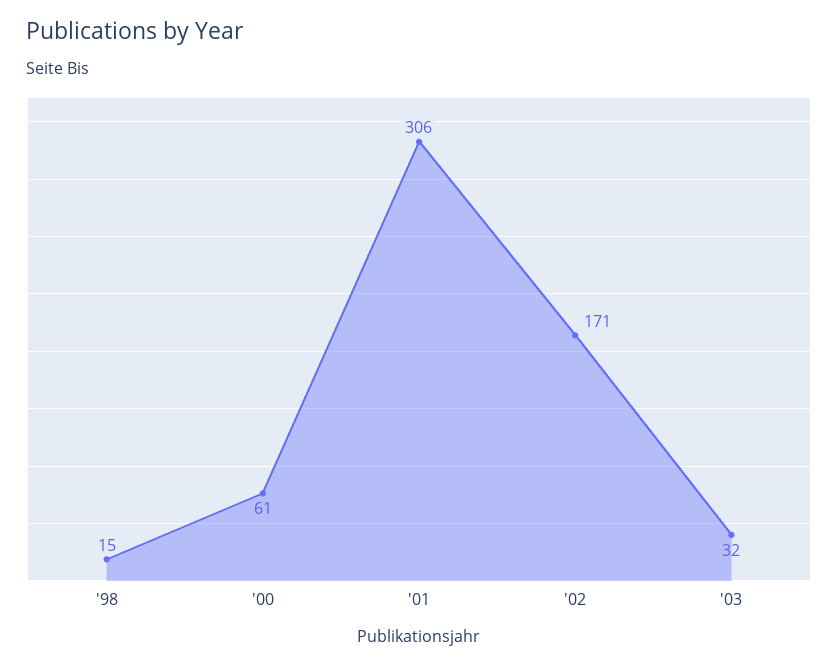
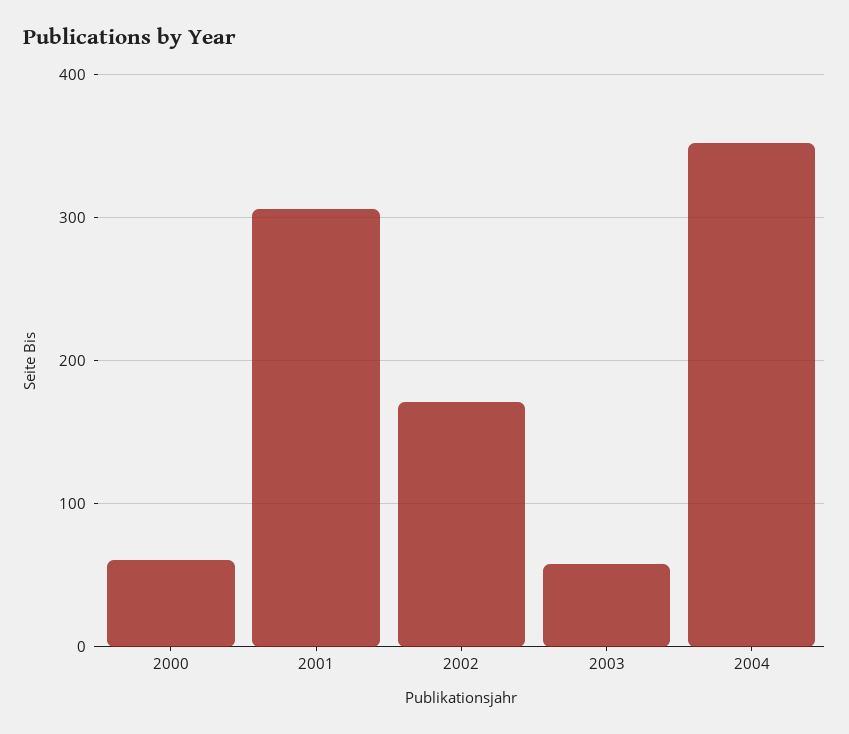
'98: 15 -> none
'03: 32 -> 60
2004: none -> 350

